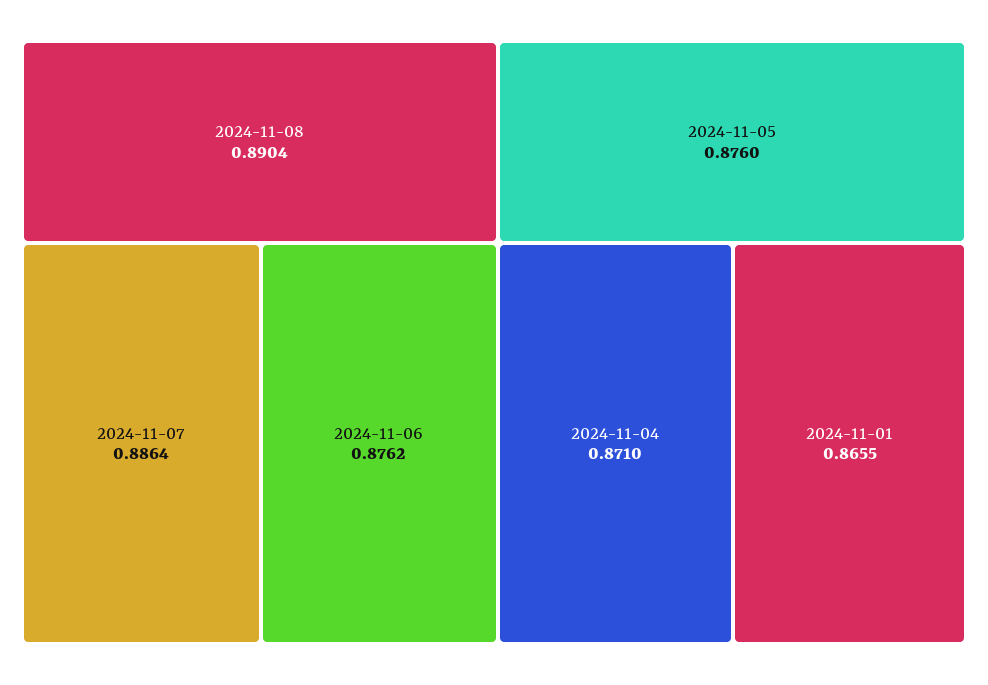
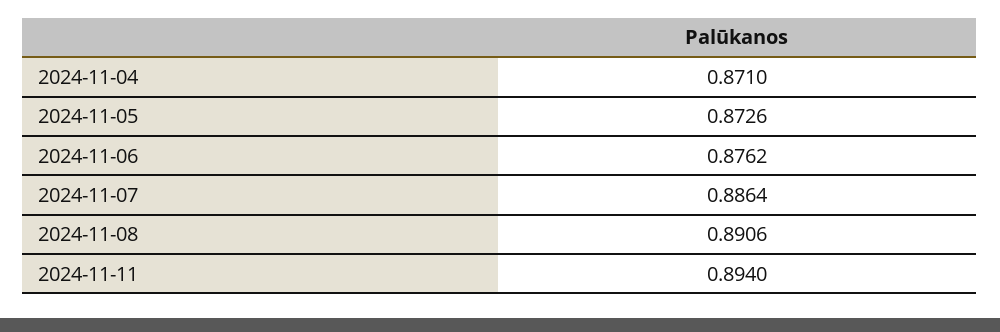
2024-11-08: 0.8904 -> 0.8906
2024-11-05: 0.876 -> 0.8726
2024-11-01: 0.8655 -> none
2024-11-11: none -> 0.894

